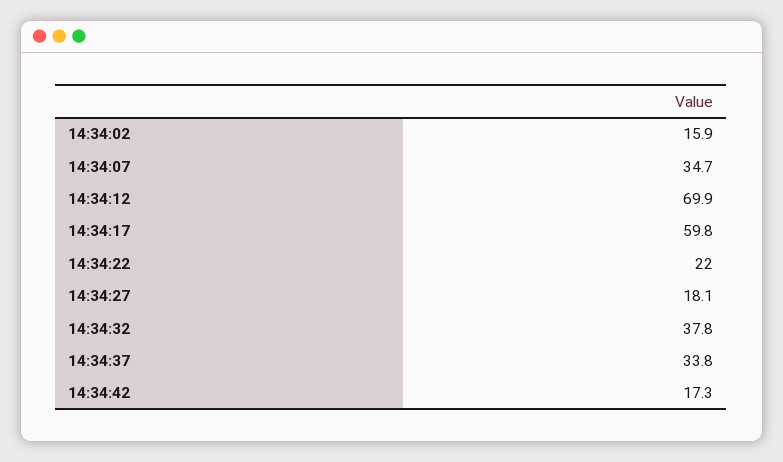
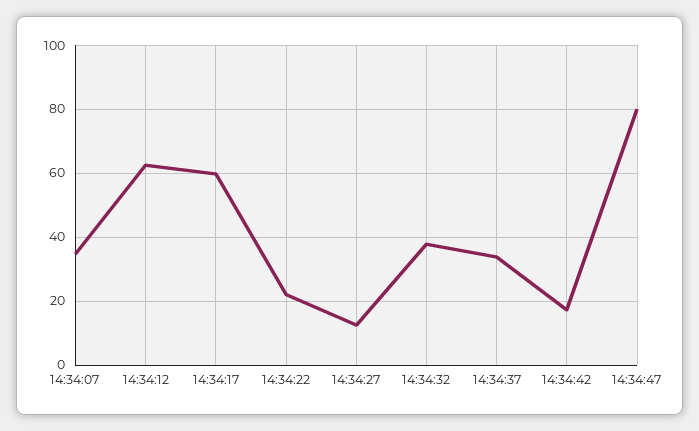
14:34:02: 15.9 -> none
14:34:12: 69.9 -> 62
14:34:27: 18.1 -> 12
14:34:47: none -> 80

